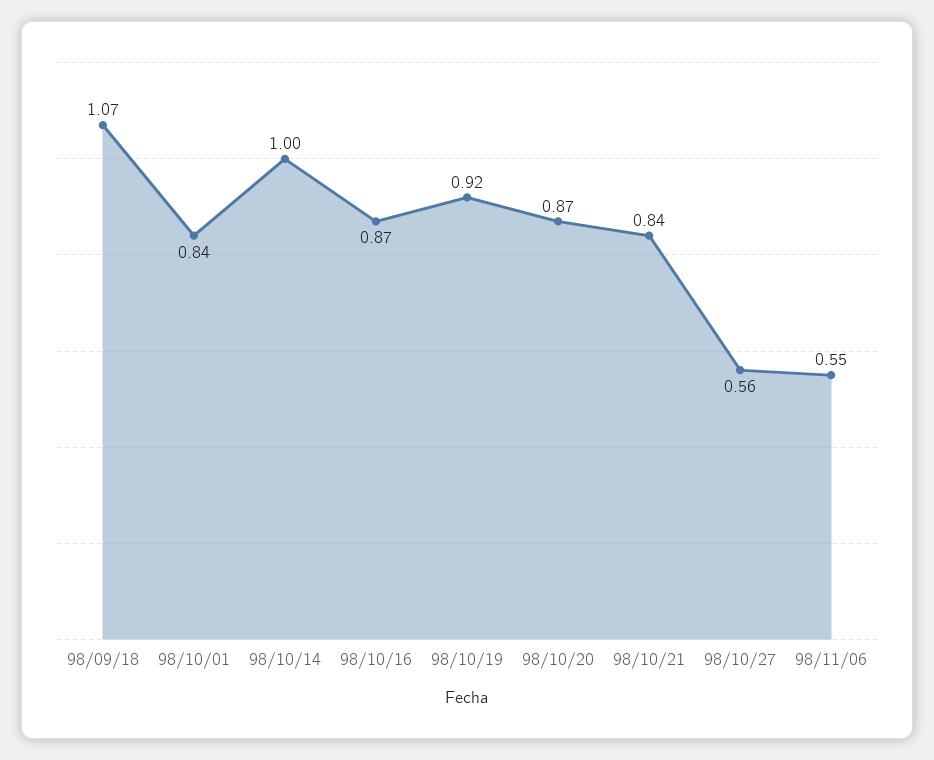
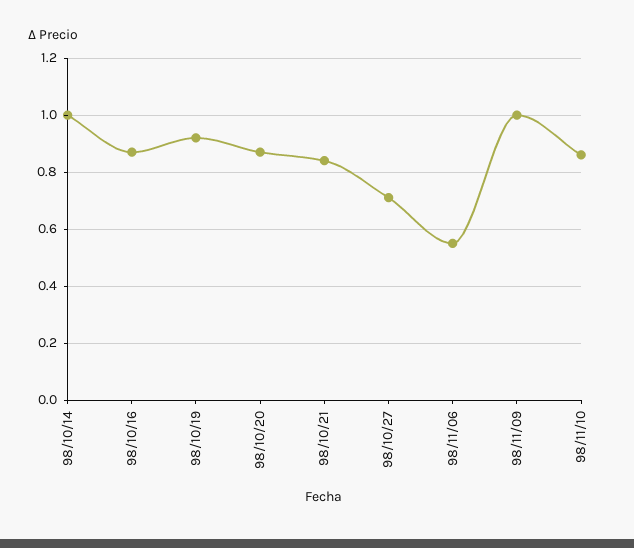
98/09/18: 1.07 -> none
98/10/01: 0.84 -> none
98/10/27: 0.56 -> 0.7
98/11/09: none -> 1
98/11/10: none -> 0.85

